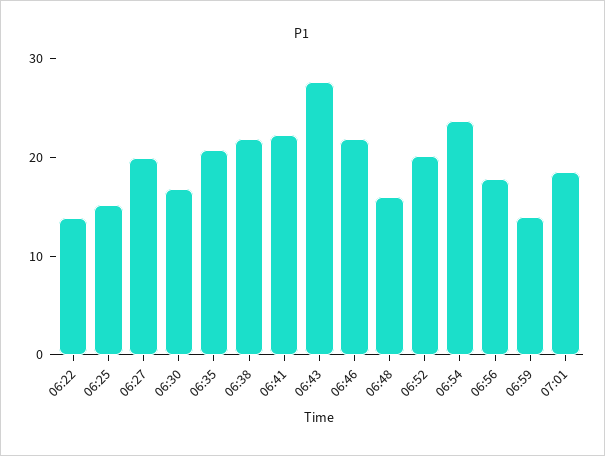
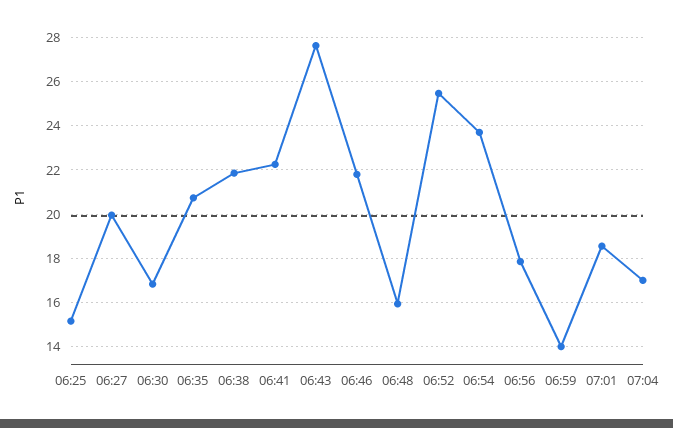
06:22: 14 -> none
06:52: 20 -> 25.5
07:04: none -> 17

